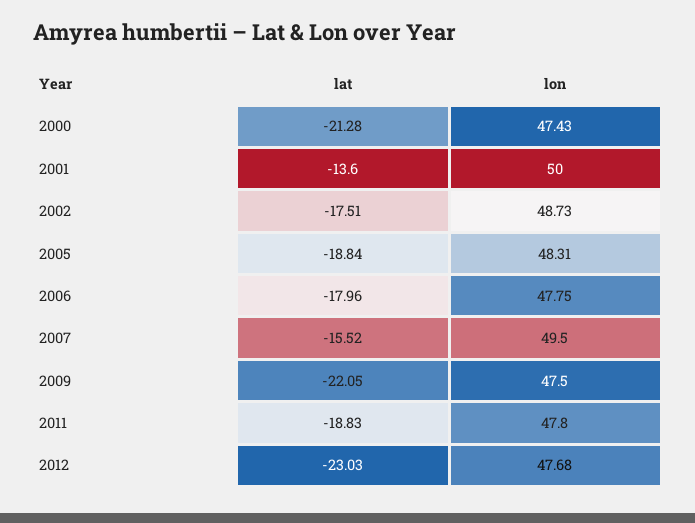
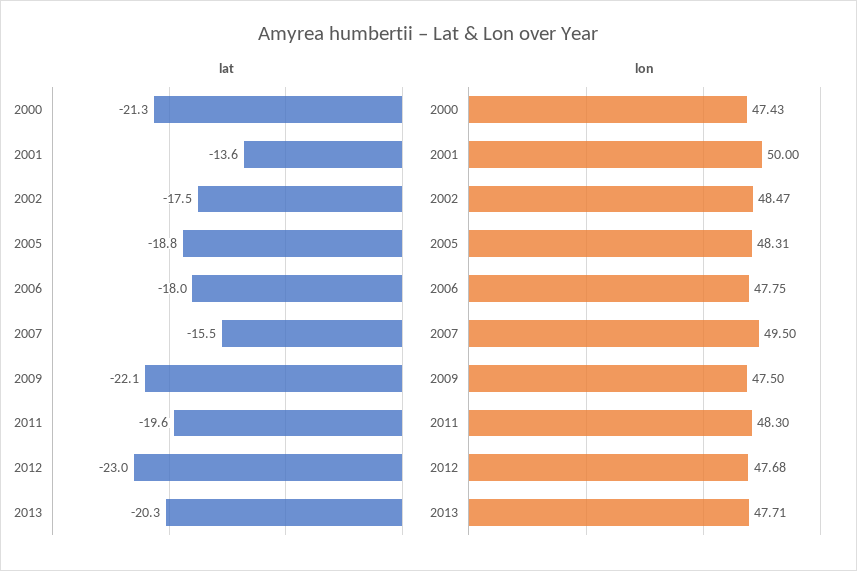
lon, 2002: 48.73 -> 48.47
lat, 2011: -18.83 -> -19.6
lon, 2011: 47.8 -> 48.3
lat, 2013: none -> -20.3
lon, 2013: none -> 47.71

